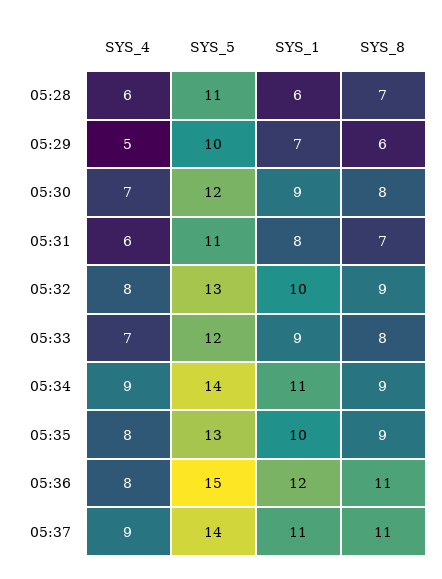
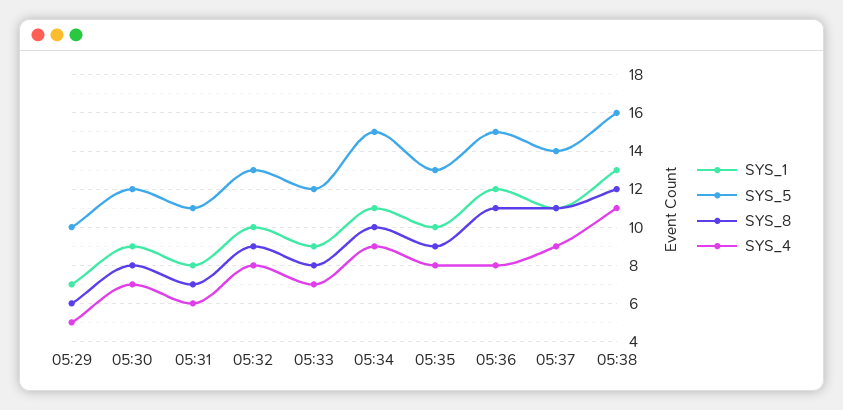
SYS_4, 05:28: 6 -> none
SYS_5, 05:28: 11 -> none
SYS_1, 05:28: 6 -> none
SYS_8, 05:28: 7 -> none
SYS_5, 05:34: 14 -> 15
SYS_8, 05:34: 9 -> 10
SYS_1, 05:38: none -> 13
SYS_5, 05:38: none -> 16
SYS_8, 05:38: none -> 12
SYS_4, 05:38: none -> 11

